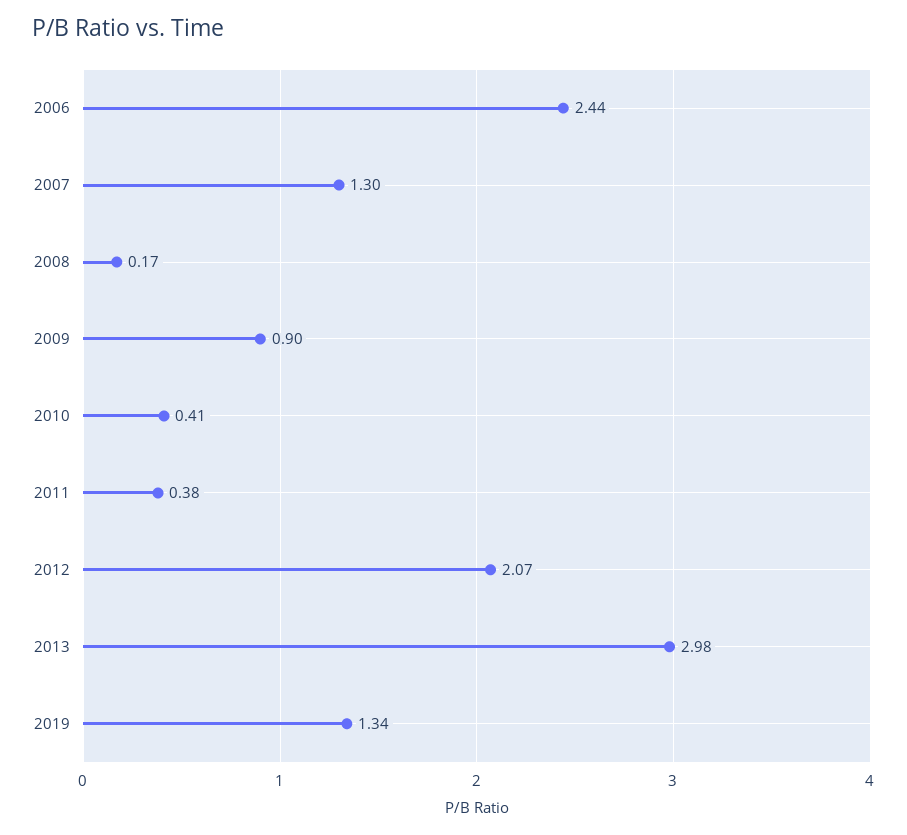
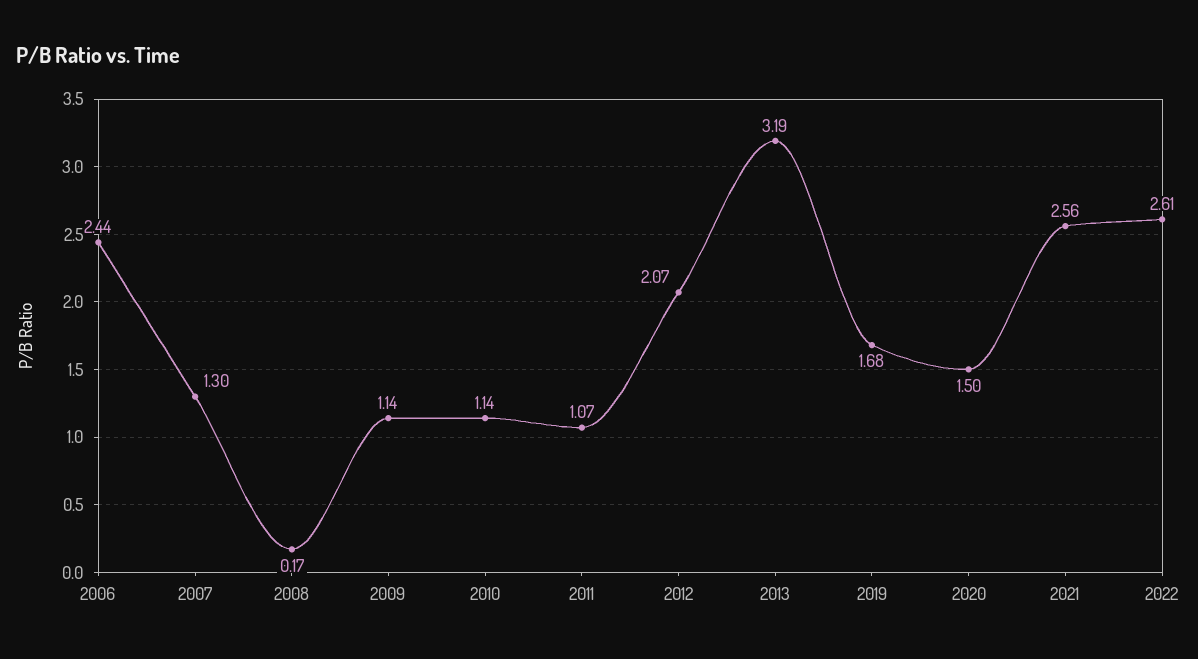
2009: 0.9 -> 1.14
2010: 0.41 -> 1.14
2011: 0.38 -> 1.07
2013: 2.98 -> 3.19
2019: 1.34 -> 1.68
2020: none -> 1.5
2021: none -> 2.56
2022: none -> 2.61

